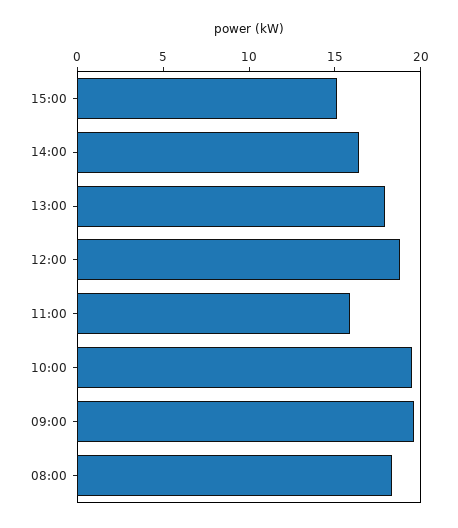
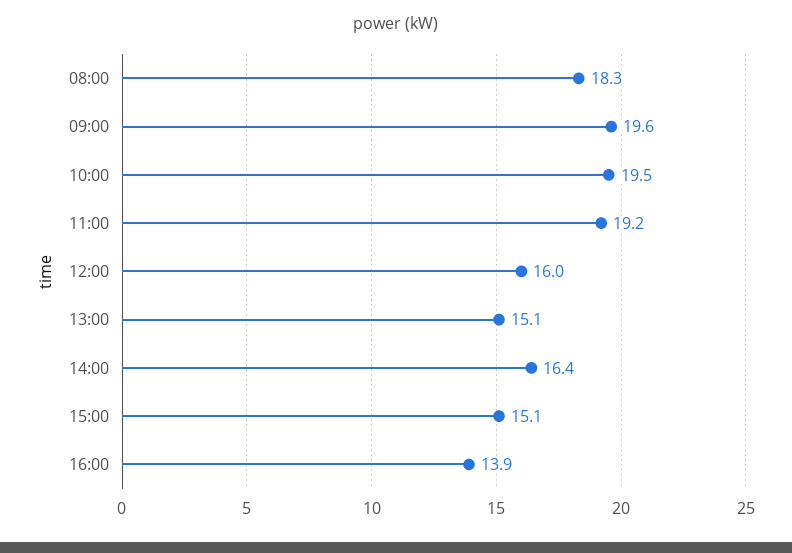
13:00: 18 -> 15.1
12:00: 19 -> 16
11:00: 16 -> 19.2
16:00: none -> 13.9

